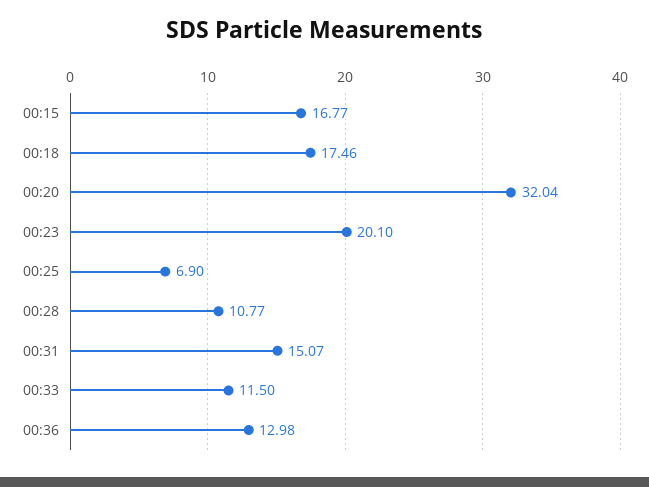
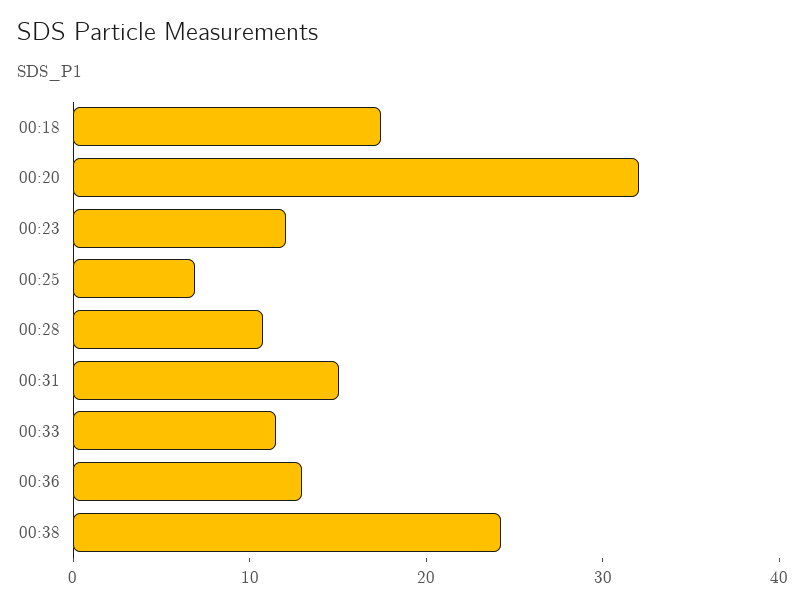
00:15: 16.77 -> none
00:23: 20.1 -> 12
00:38: none -> 24

